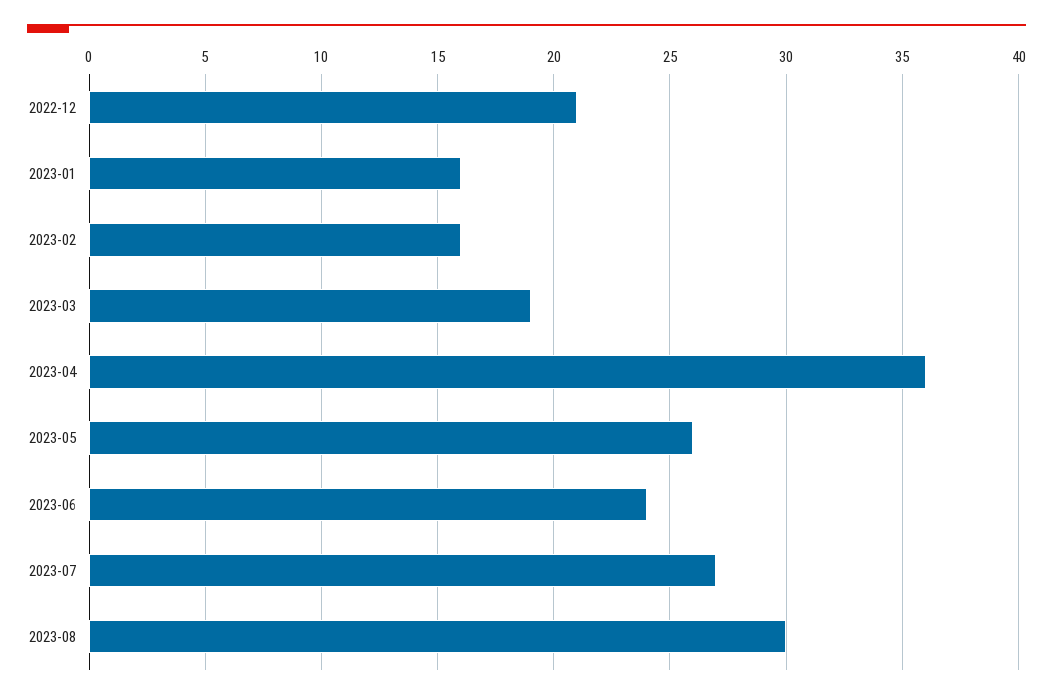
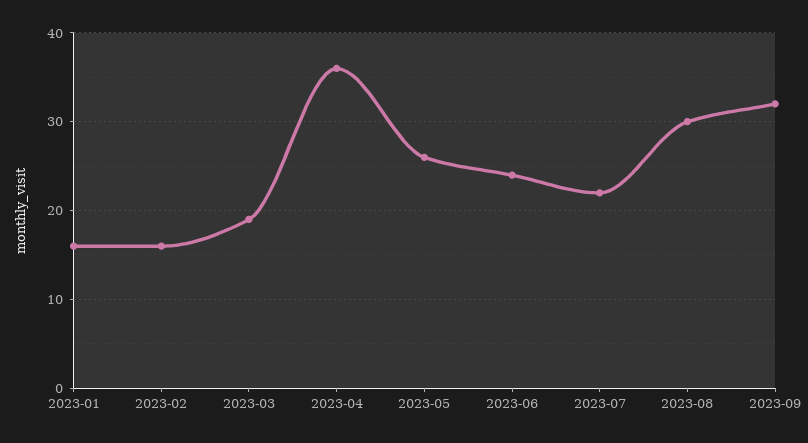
2022-12: 21 -> none
2023-07: 27 -> 22
2023-09: none -> 32

